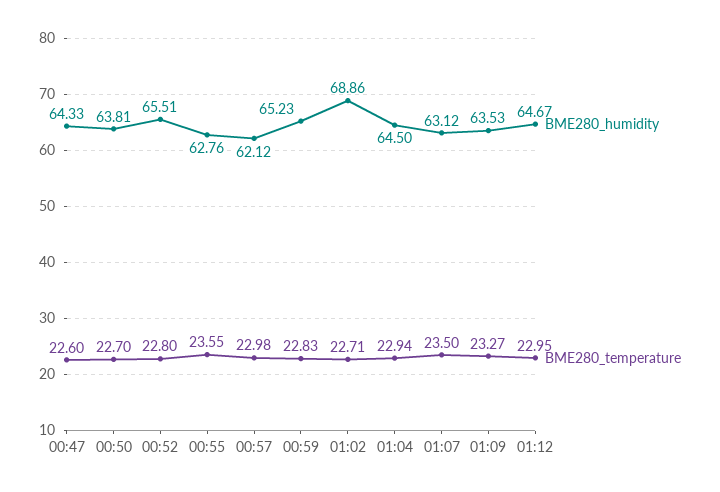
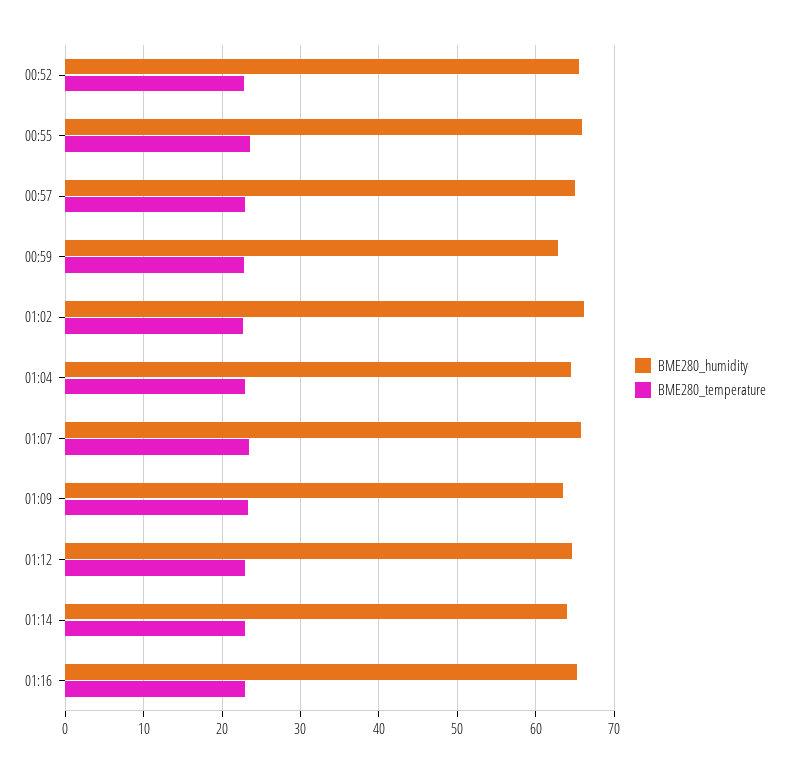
BME280_humidity, 00:47: 64.33 -> none
BME280_temperature, 00:47: 22.6 -> none
BME280_humidity, 00:50: 63.81 -> none
BME280_temperature, 00:50: 22.7 -> none
BME280_humidity, 00:55: 62.76 -> 66
BME280_humidity, 00:57: 62.12 -> 65
BME280_humidity, 00:59: 65.23 -> 63
BME280_humidity, 01:02: 68.86 -> 66
BME280_humidity, 01:07: 63.12 -> 66
BME280_humidity, 01:14: none -> 64
BME280_temperature, 01:14: none -> 23
BME280_humidity, 01:16: none -> 65
BME280_temperature, 01:16: none -> 23

